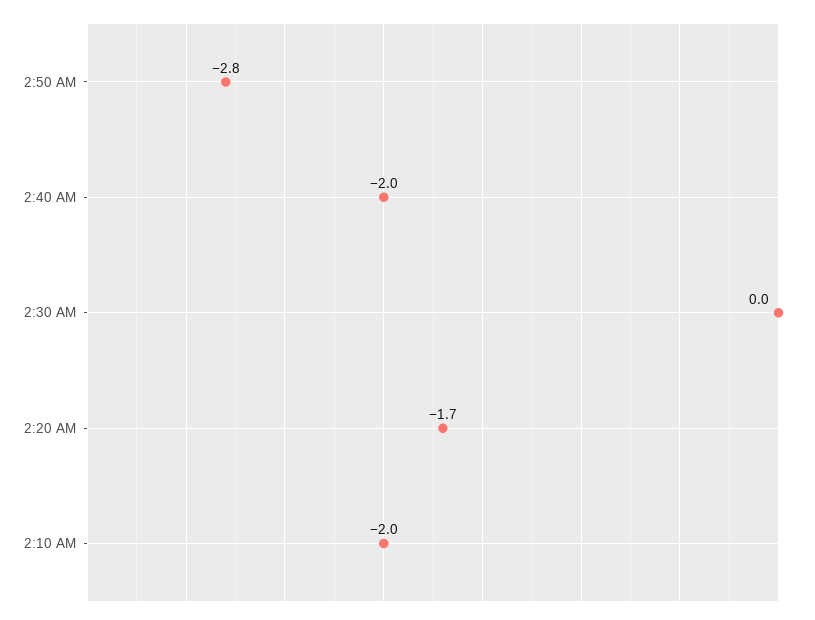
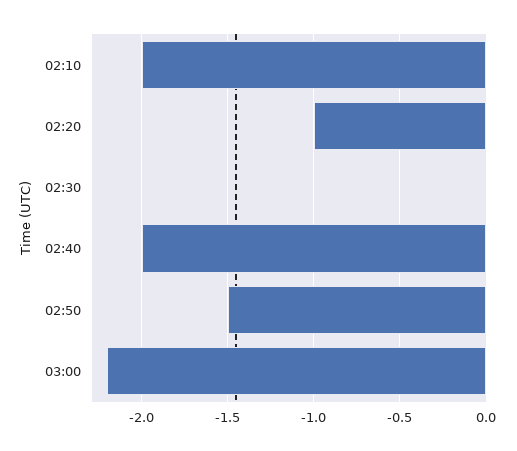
2:50 AM: -2.8 -> -1.5
2:20 AM: -1.7 -> -1
03:00: none -> -2.2

